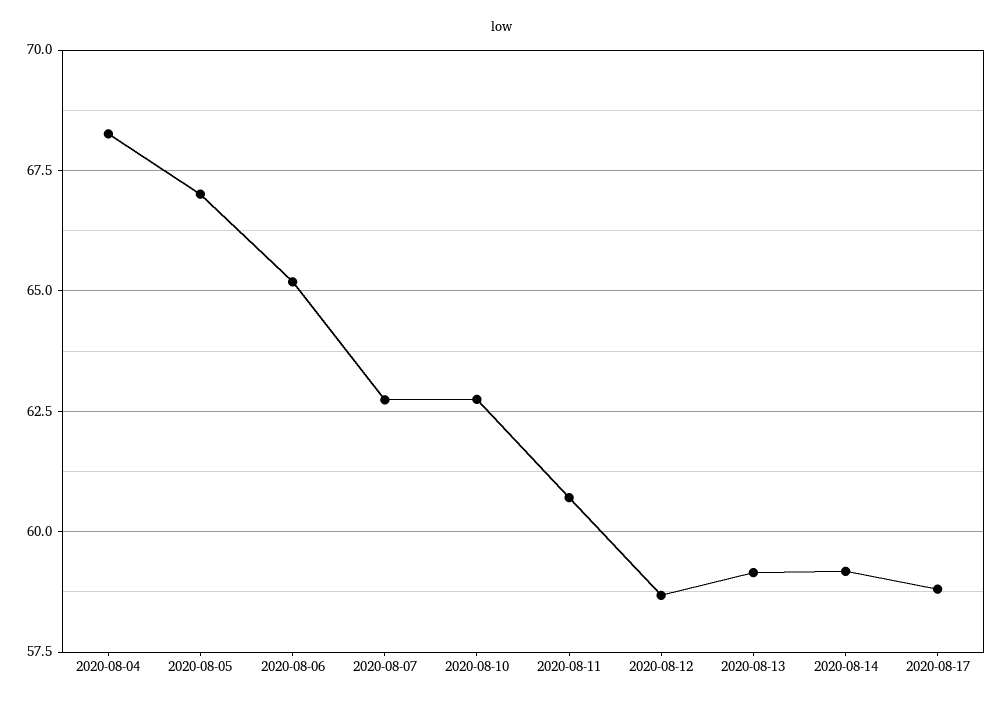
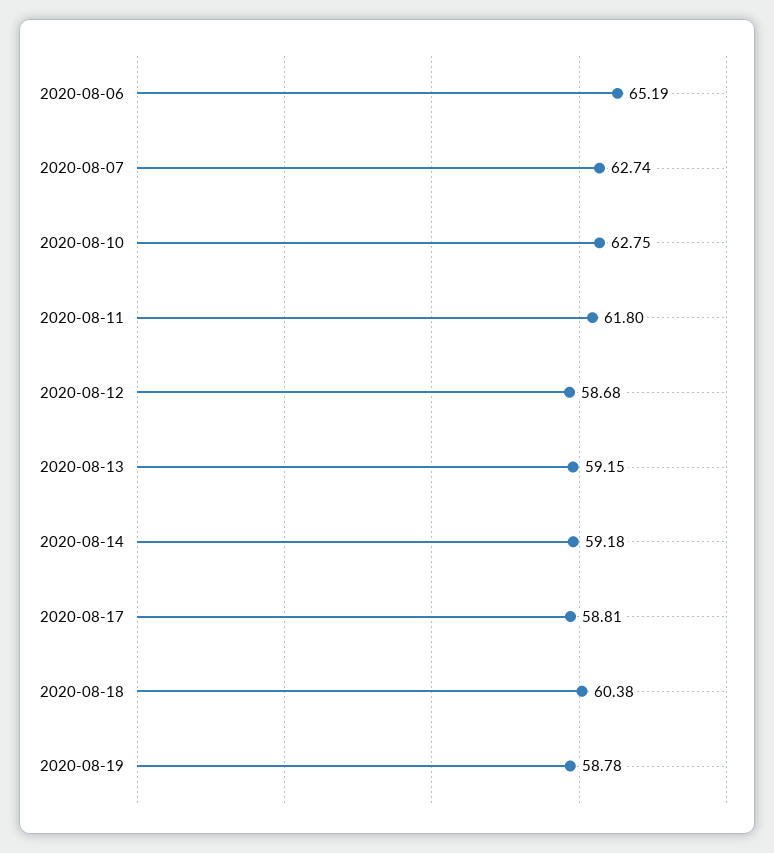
2020-08-04: 68.25 -> none
2020-08-05: 67 -> none
2020-08-11: 60.75 -> 61.8
2020-08-18: none -> 60.38
2020-08-19: none -> 58.78

